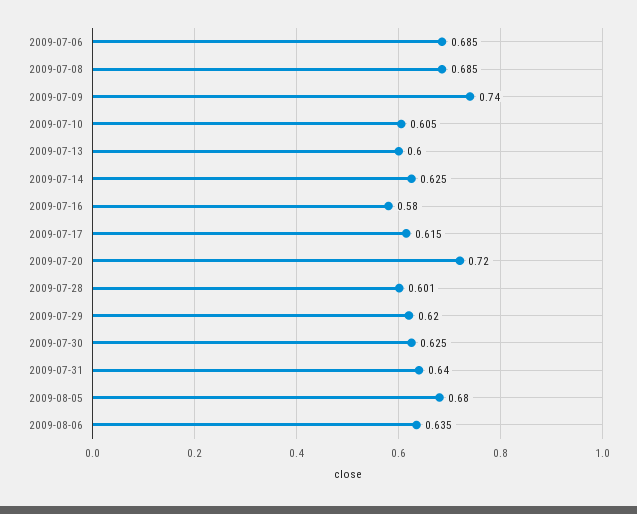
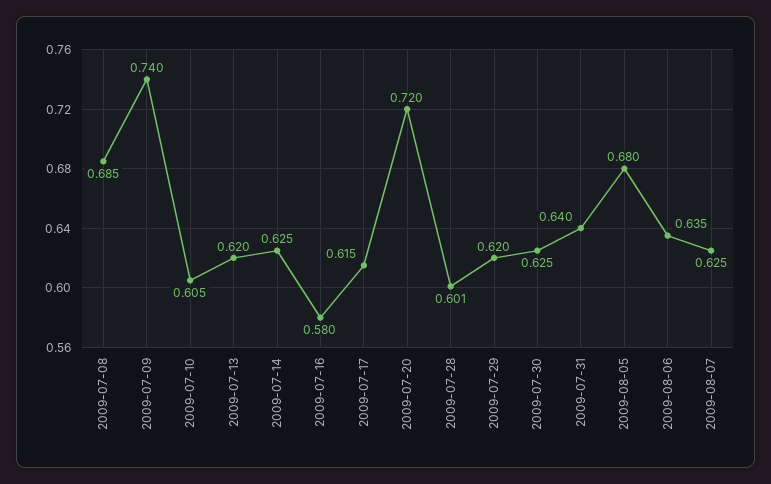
2009-07-06: 0.685 -> none
2009-07-13: 0.6 -> 0.62
2009-08-07: none -> 0.625

